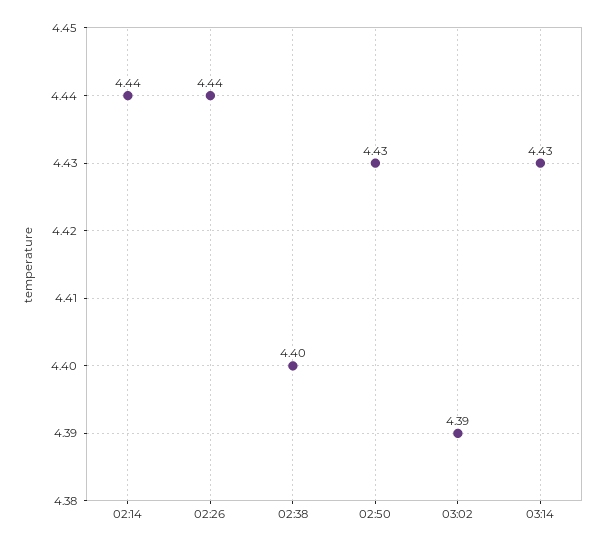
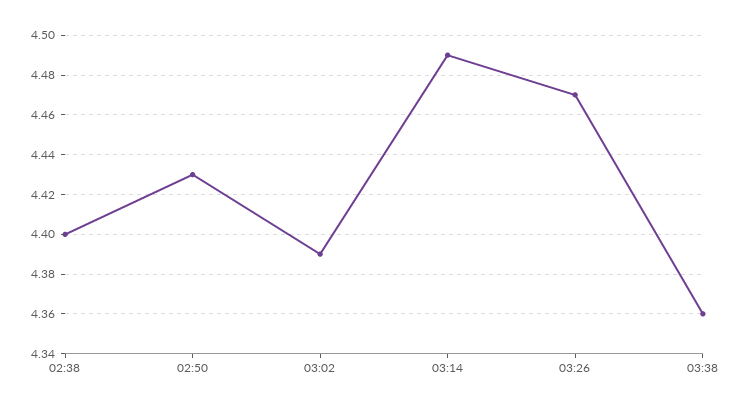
02:14: 4.44 -> none
02:26: 4.44 -> none
03:14: 4.43 -> 4.49
03:26: none -> 4.47
03:38: none -> 4.36

